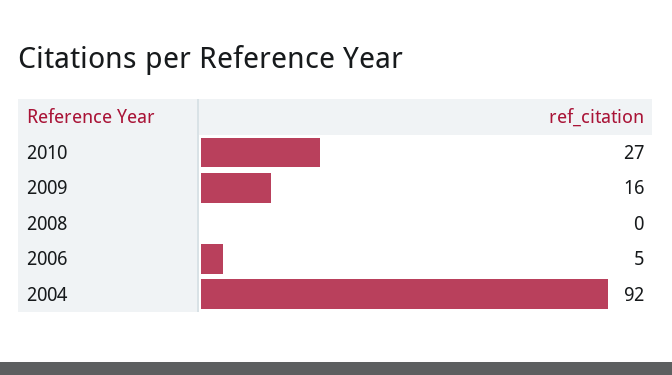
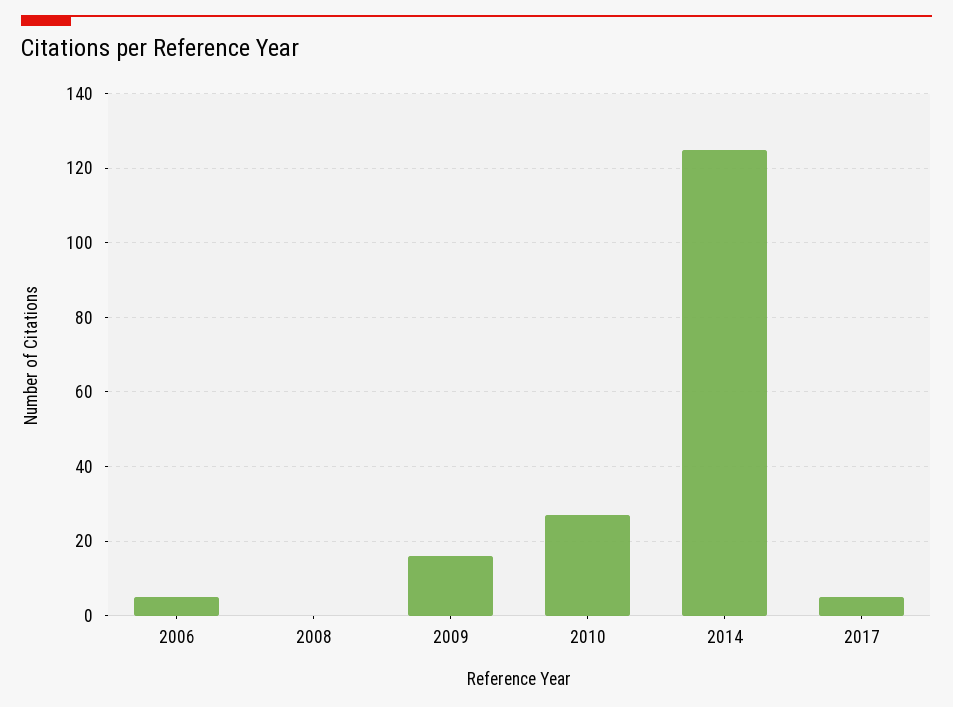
2004: 92 -> none
2014: none -> 125
2017: none -> 5

